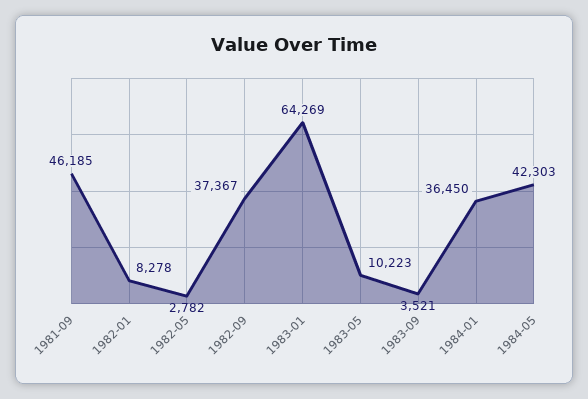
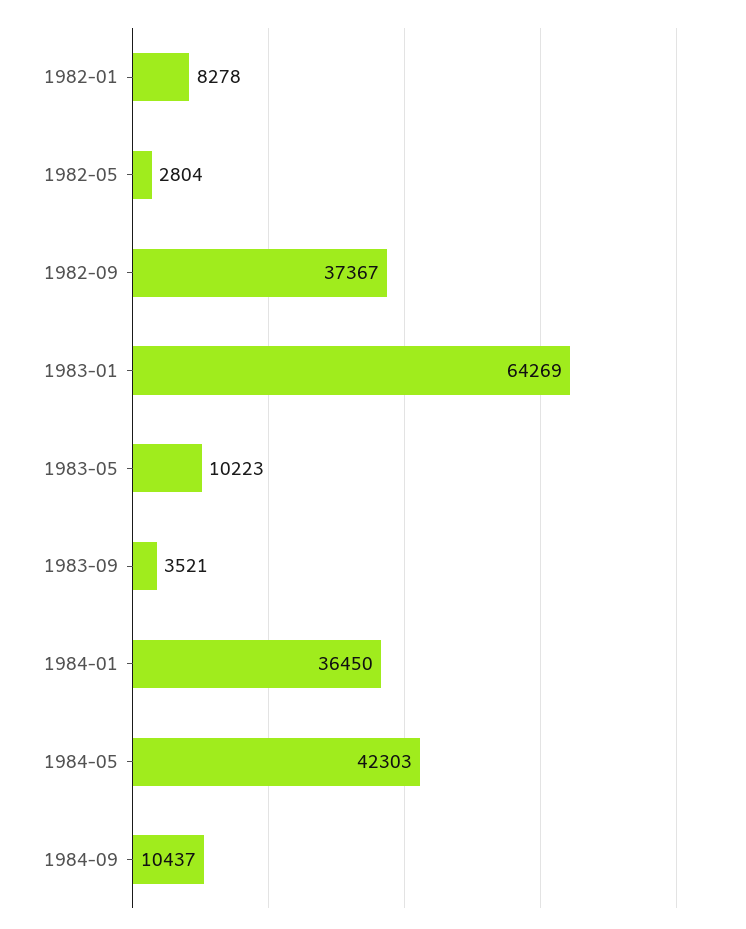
1981-09: 46185 -> none
1982-05: 2782 -> 2804
1984-09: none -> 10437

